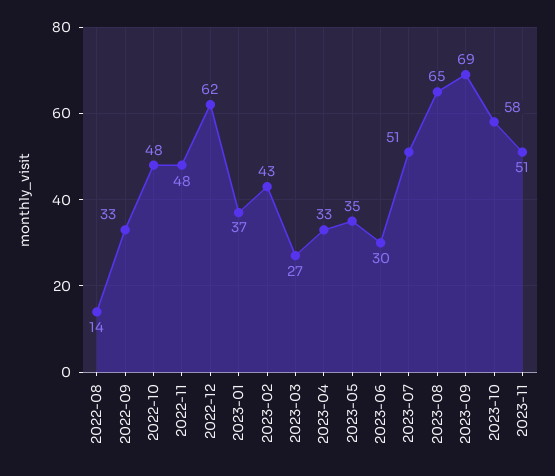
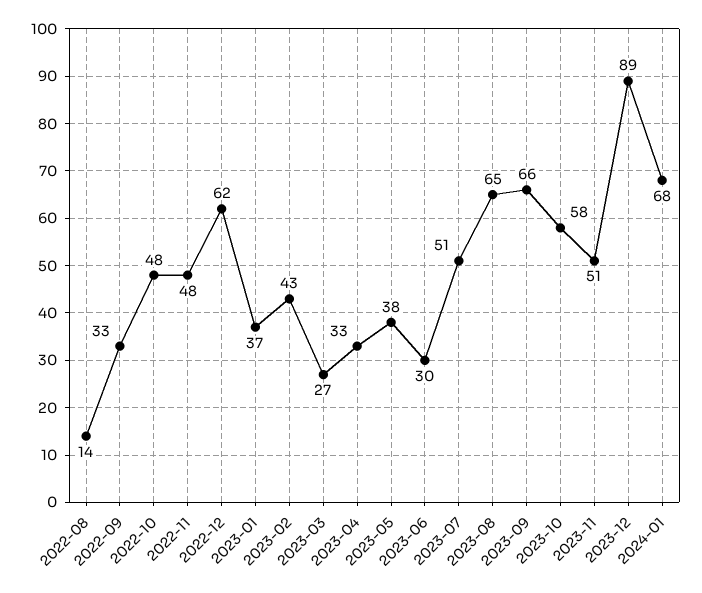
2023-05: 35 -> 38
2023-09: 69 -> 66
2023-12: none -> 89
2024-01: none -> 68

